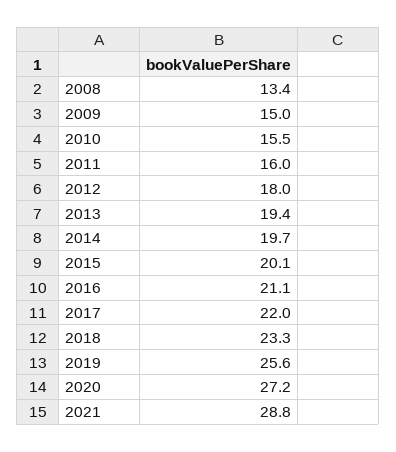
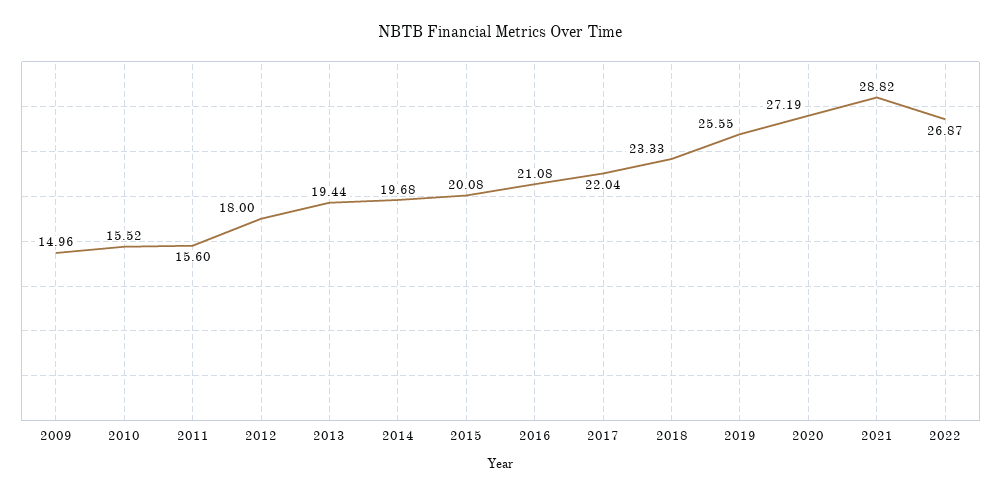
2008: 13.4 -> none
2011: 16 -> 15.6
2022: none -> 26.87

